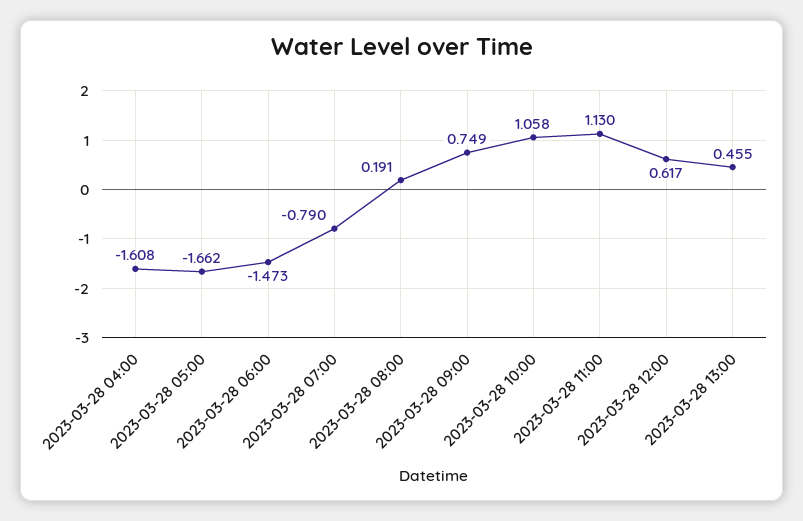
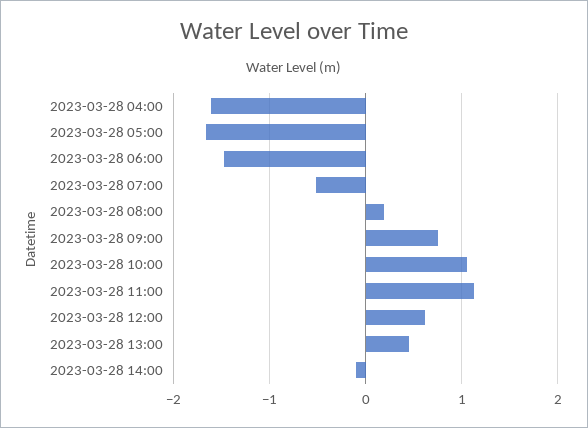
2023-03-28 07:00: -0.79 -> -0.5
2023-03-28 14:00: none -> -0.1

